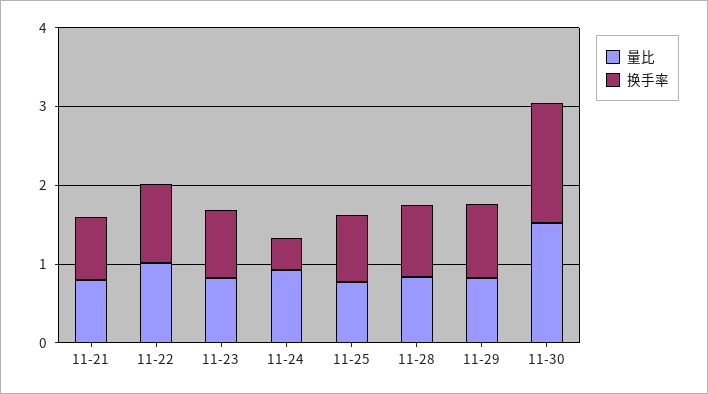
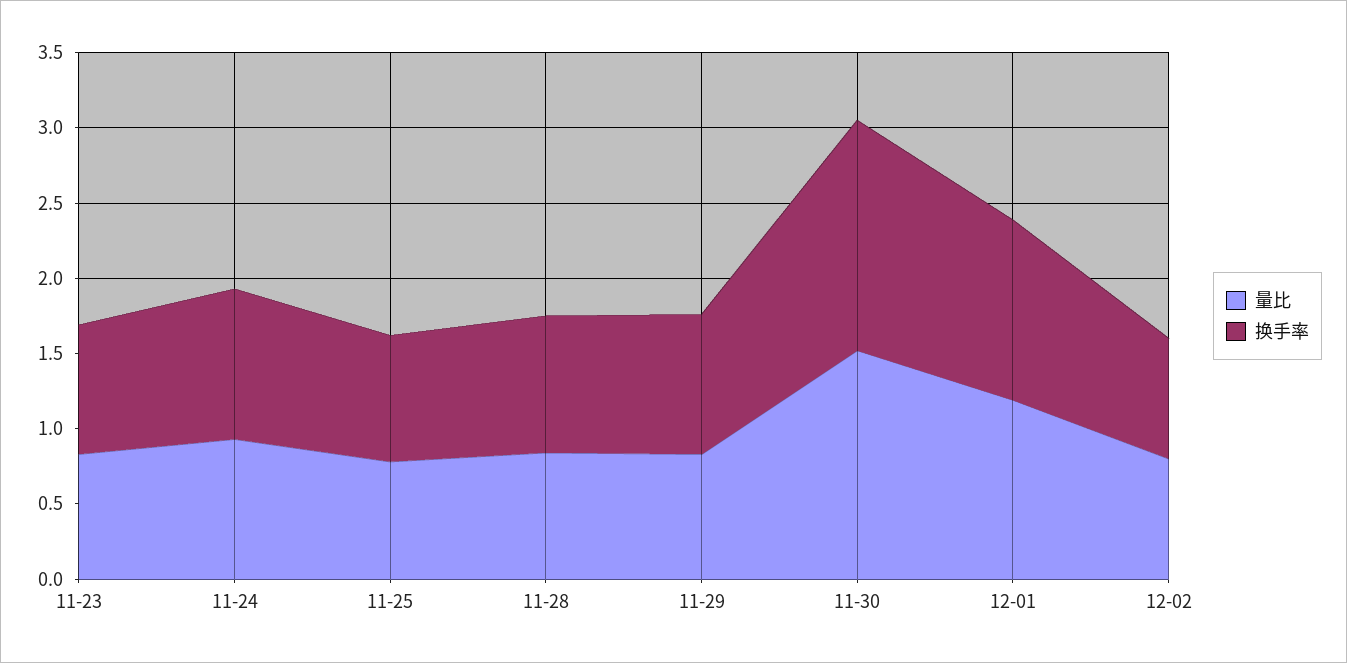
量比, 11-21: 0.8 -> none
换手率, 11-21: 0.8 -> none
量比, 11-22: 1 -> none
换手率, 11-22: 1 -> none
换手率, 11-24: 0.4 -> 1
量比, 12-01: none -> 1.2
换手率, 12-01: none -> 1.2
量比, 12-02: none -> 0.8
换手率, 12-02: none -> 0.8

